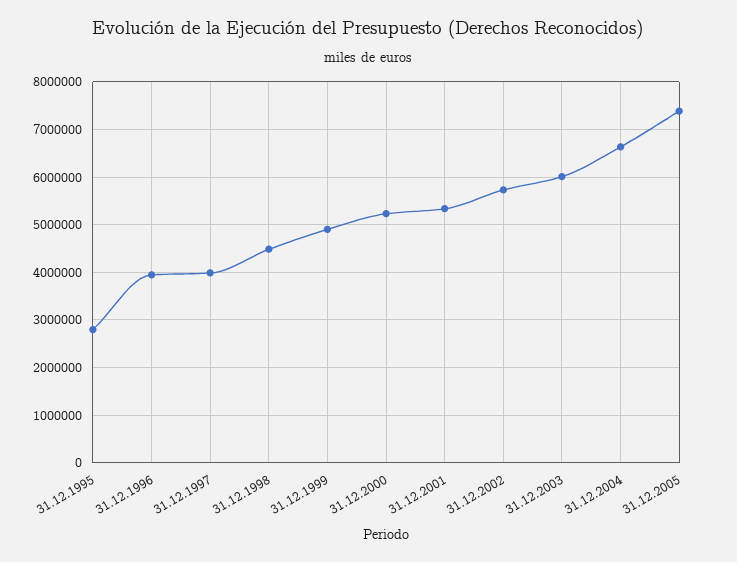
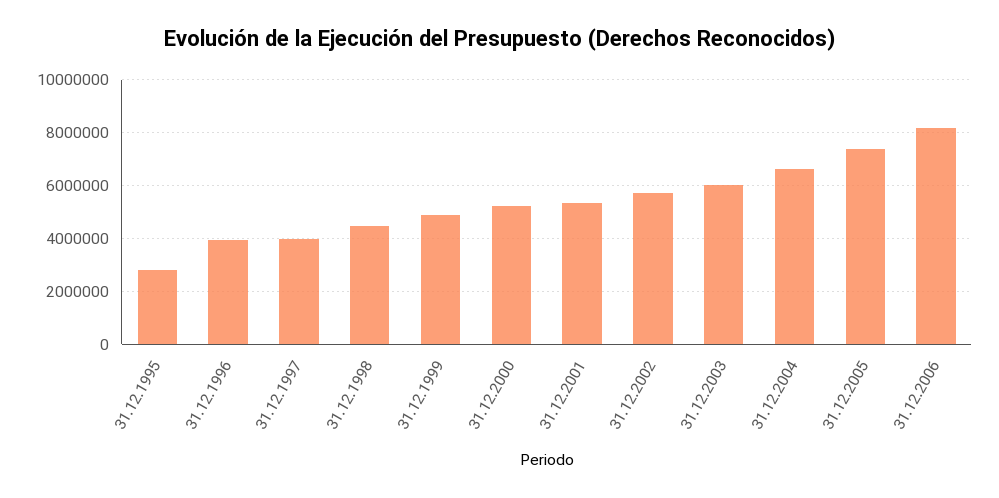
31.12.2006: none -> 8250000

